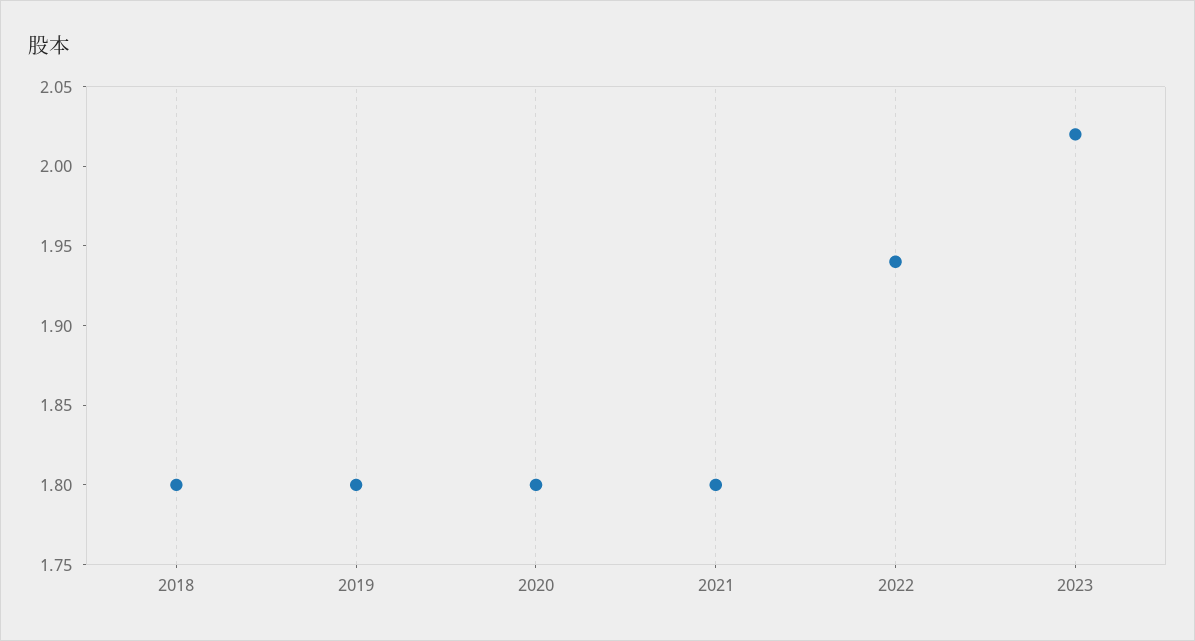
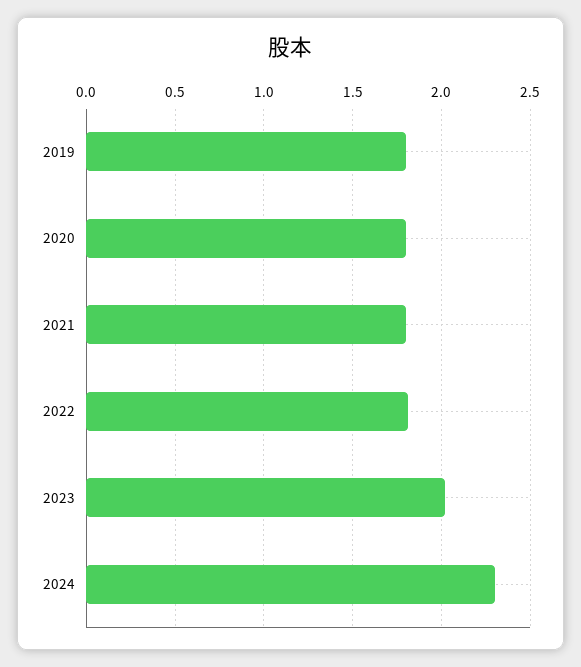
2018: 1.8 -> none
2022: 1.94 -> 1.8
2024: none -> 2.3

